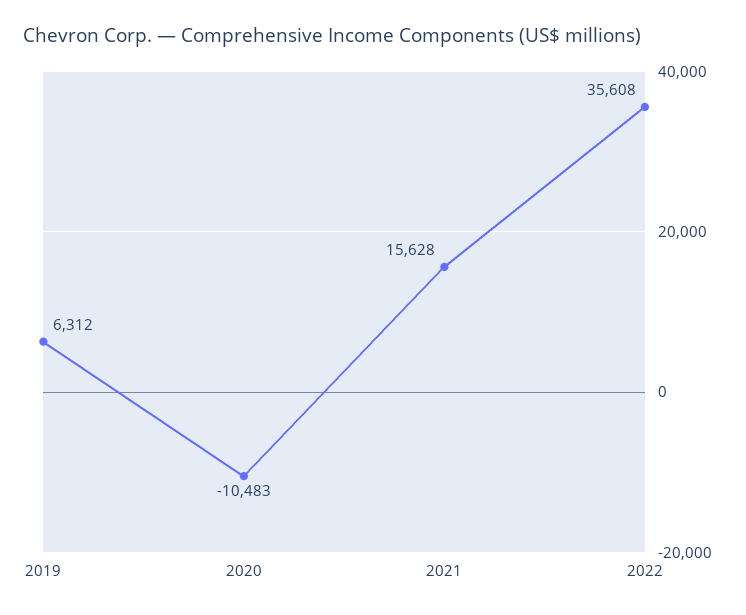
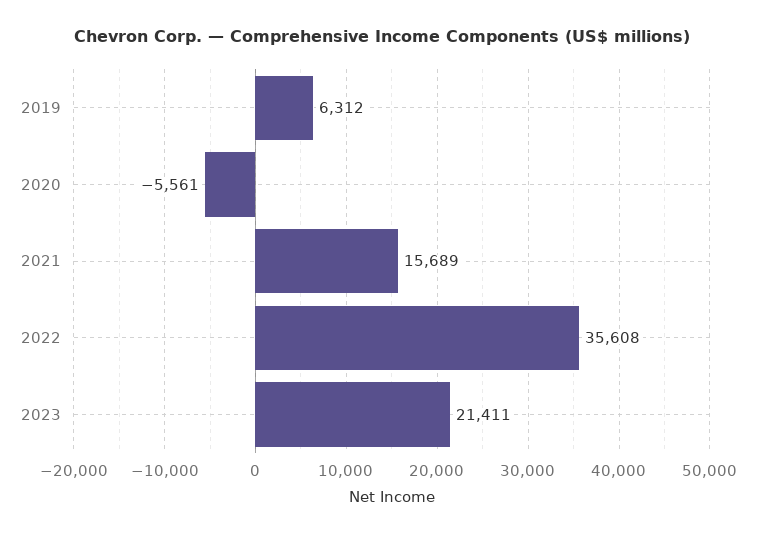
2020: -10483 -> -5561
2021: 15628 -> 15689
2023: none -> 21411

